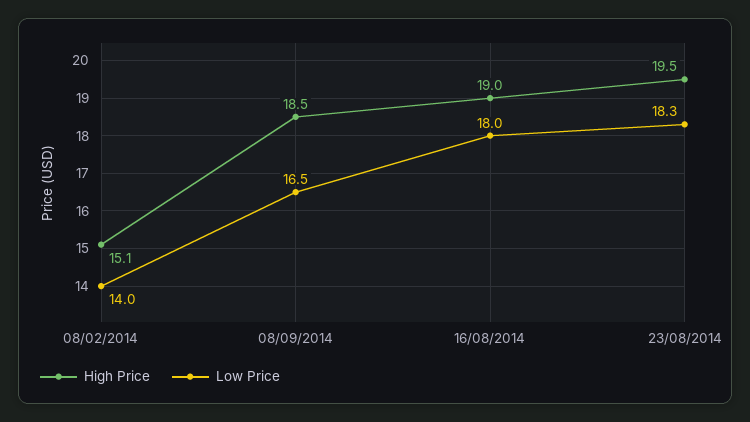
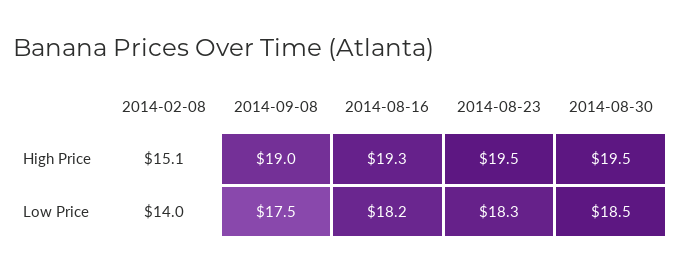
High Price, 08/09/2014: 18.5 -> 19
Low Price, 08/09/2014: 16.5 -> 17.5
High Price, 16/08/2014: 19 -> 19.3
Low Price, 16/08/2014: 18 -> 18.2
High Price, 2014-08-30: none -> 19.5
Low Price, 2014-08-30: none -> 18.5

